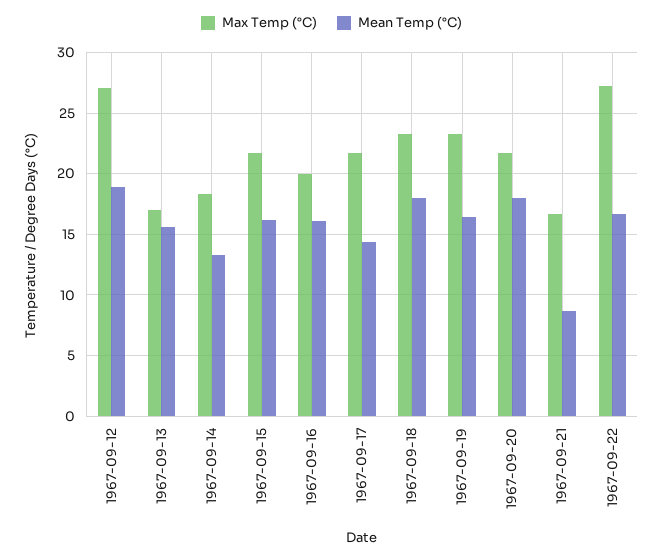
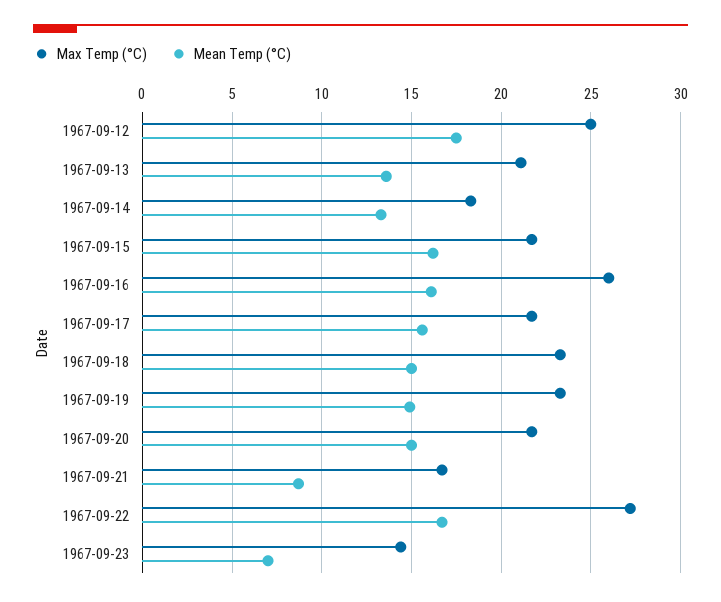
Max Temp (°C), 1967-09-12: 27 -> 25
Mean Temp (°C), 1967-09-12: 19 -> 17.5
Max Temp (°C), 1967-09-13: 17 -> 21
Mean Temp (°C), 1967-09-13: 15.5 -> 13.5
Max Temp (°C), 1967-09-16: 20 -> 26
Mean Temp (°C), 1967-09-17: 14.5 -> 15.5
Mean Temp (°C), 1967-09-18: 18 -> 15
Mean Temp (°C), 1967-09-19: 16.5 -> 15
Mean Temp (°C), 1967-09-20: 18 -> 15
Max Temp (°C), 1967-09-23: none -> 14.5
Mean Temp (°C), 1967-09-23: none -> 7

